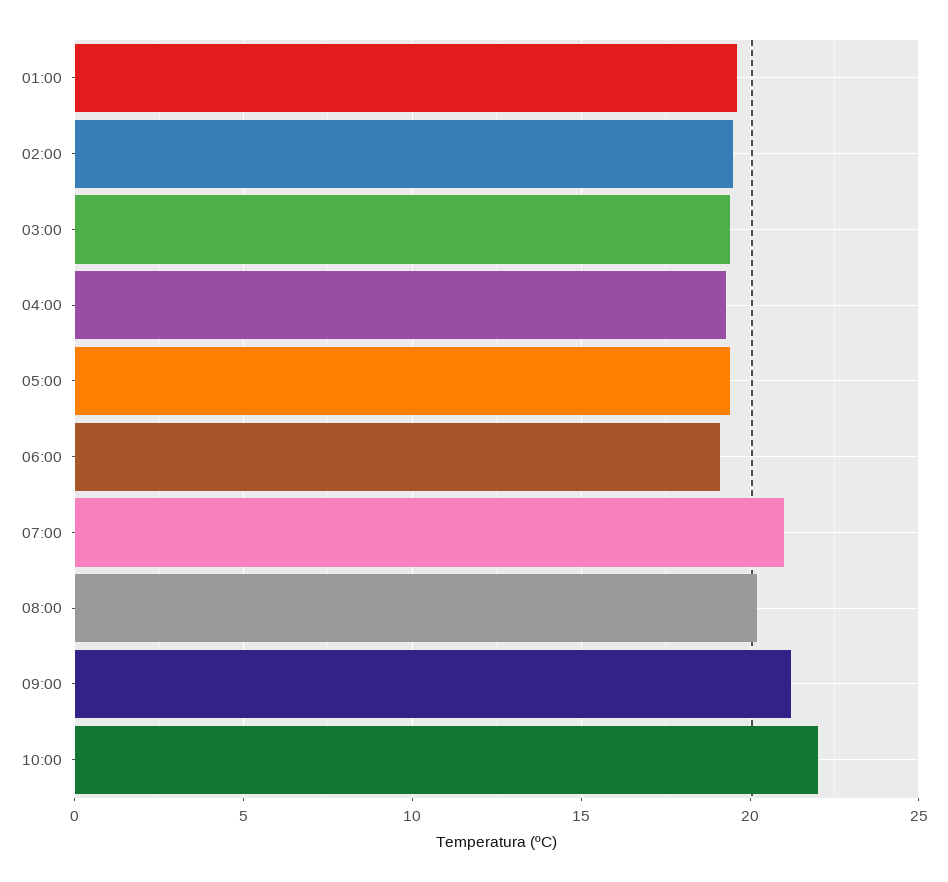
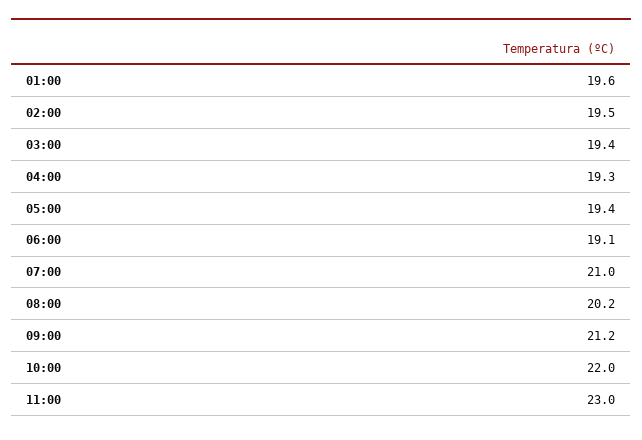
11:00: none -> 23

